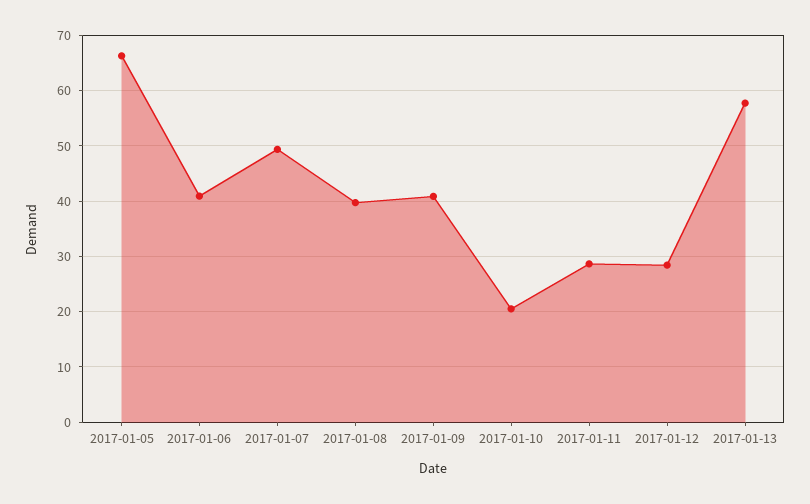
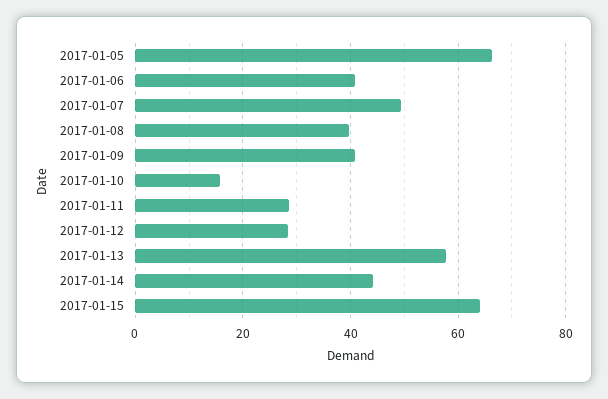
2017-01-10: 20 -> 16
2017-01-14: none -> 44
2017-01-15: none -> 64

